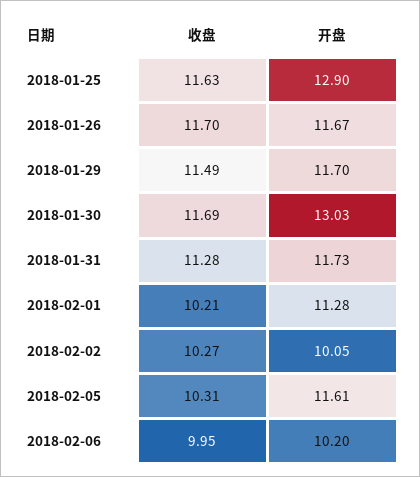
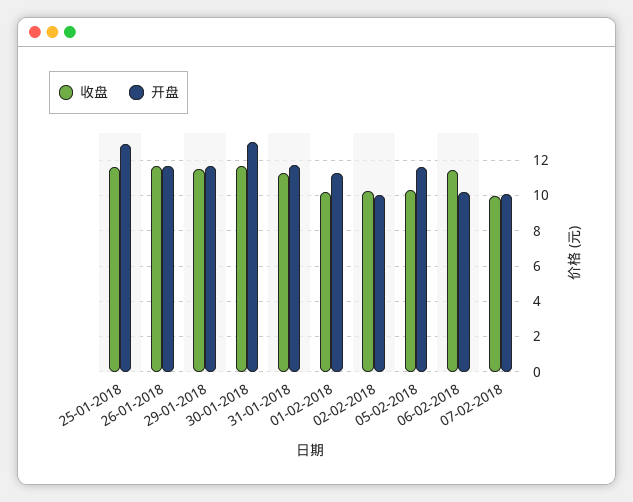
收盘, 2018-02-06: 9.95 -> 11.5
收盘, 07-02-2018: none -> 10
开盘, 07-02-2018: none -> 10

